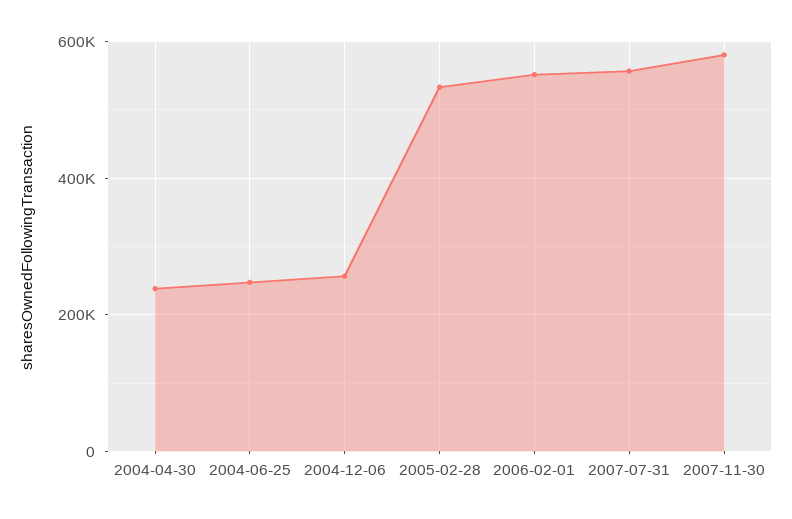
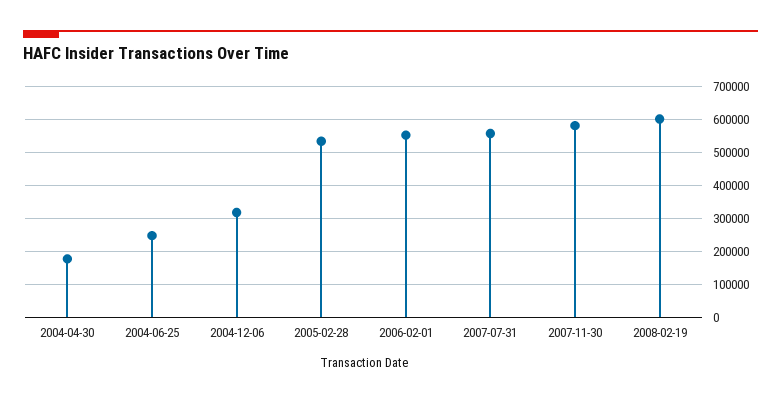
2004-04-30: 240000 -> 180000
2004-12-06: 260000 -> 320000
2008-02-19: none -> 600000

